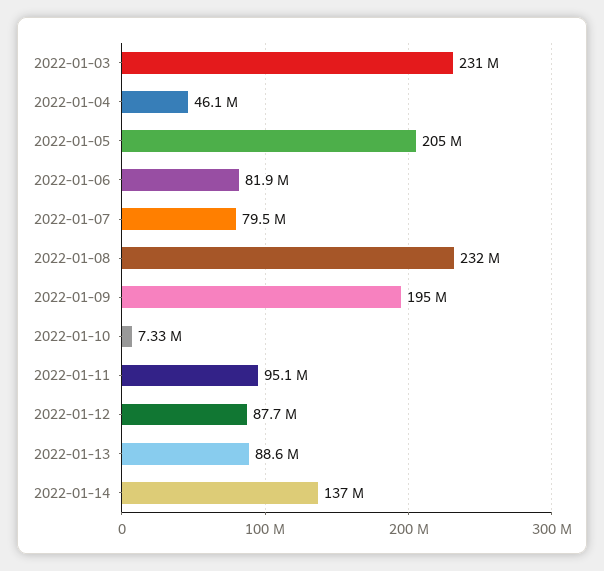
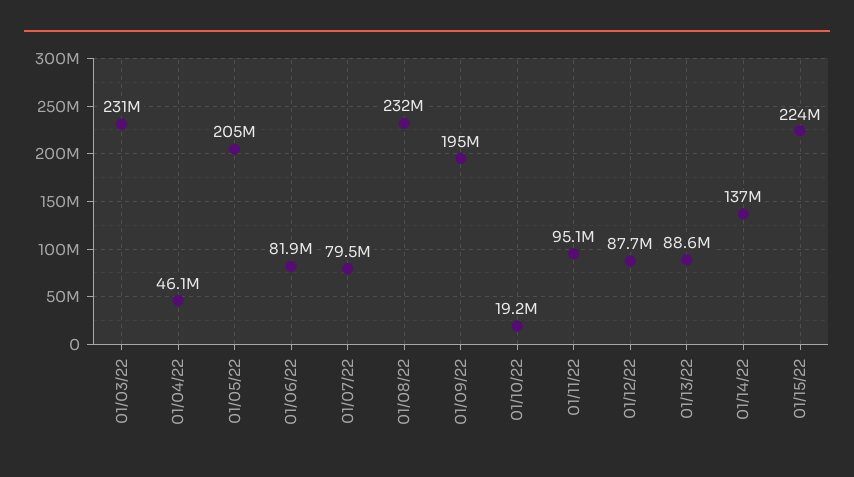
2022-01-10: 7330000 -> 19200000
01/15/22: none -> 224000000

